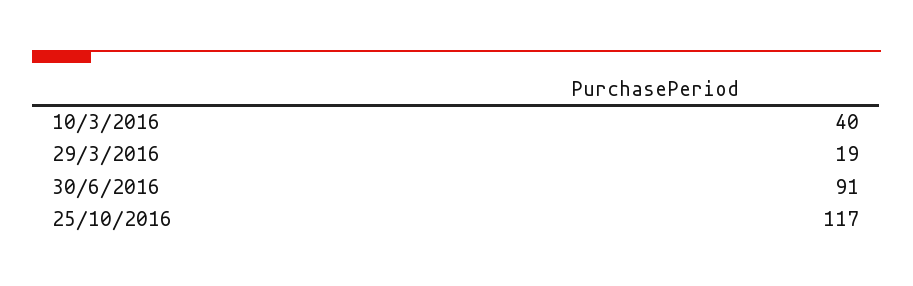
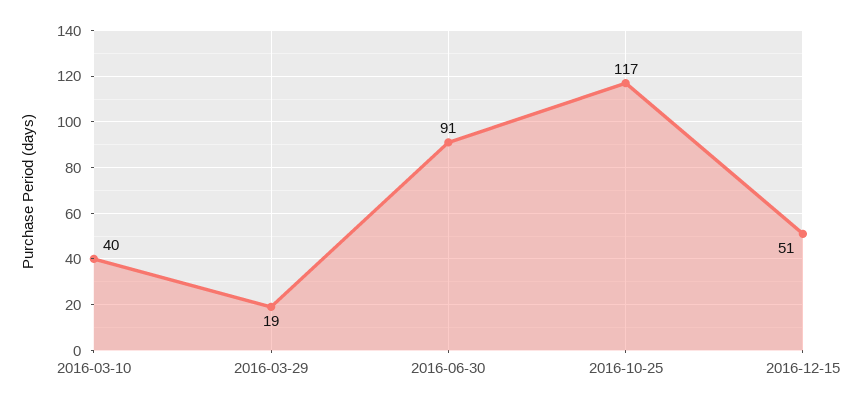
2016-12-15: none -> 51

